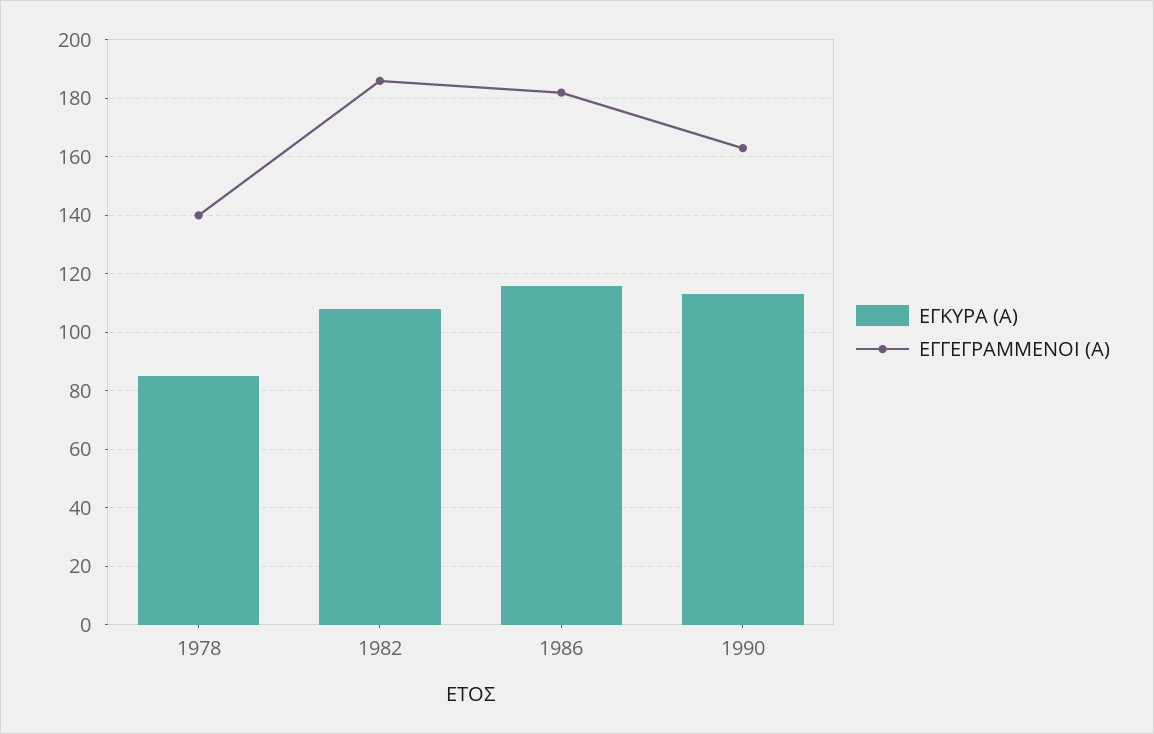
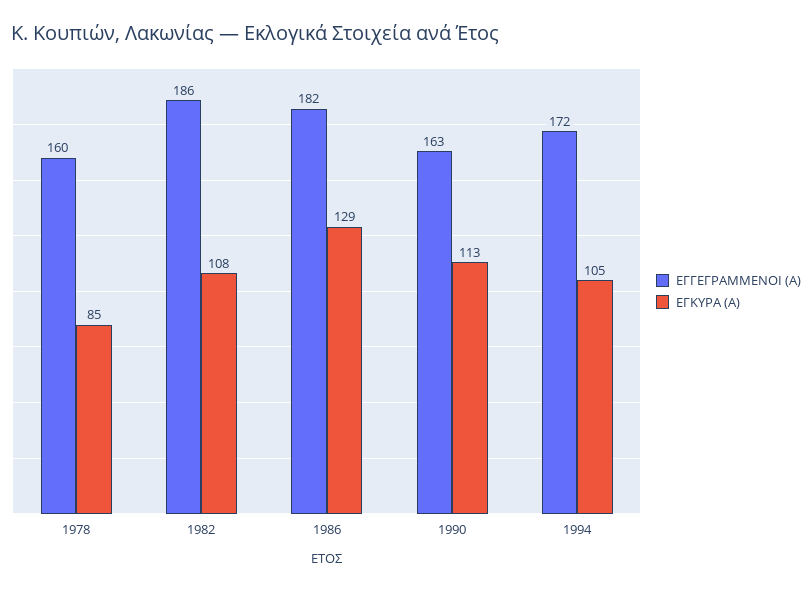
ΕΓΓΕΓΡΑΜΜΕΝΟΙ (Α), 1978: 140 -> 160
ΕΓΚΥΡΑ (Α), 1986: 115 -> 129
ΕΓΓΕΓΡΑΜΜΕΝΟΙ (Α), 1994: none -> 172
ΕΓΚΥΡΑ (Α), 1994: none -> 105

